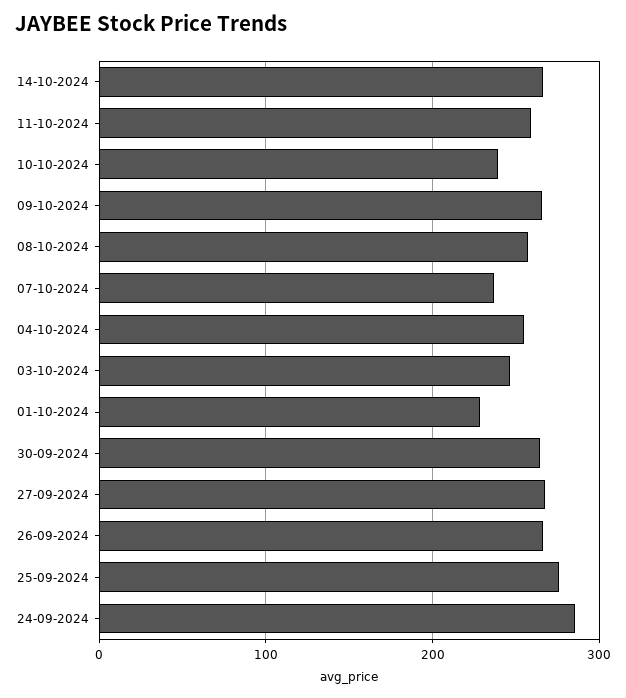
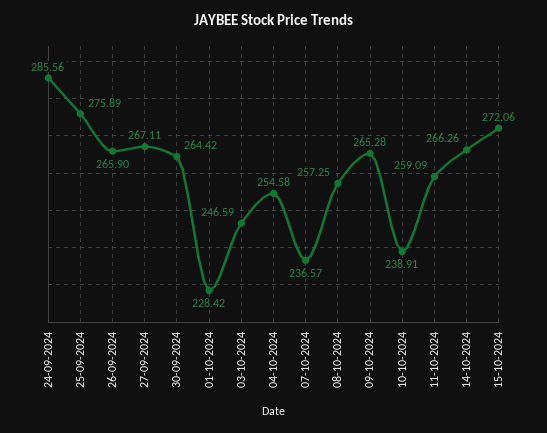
15-10-2024: none -> 272.06

